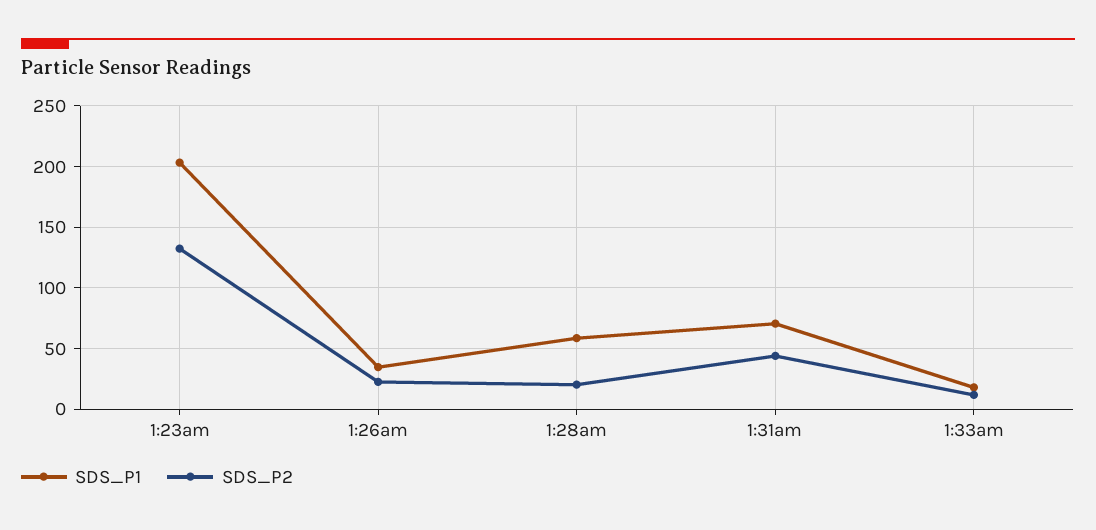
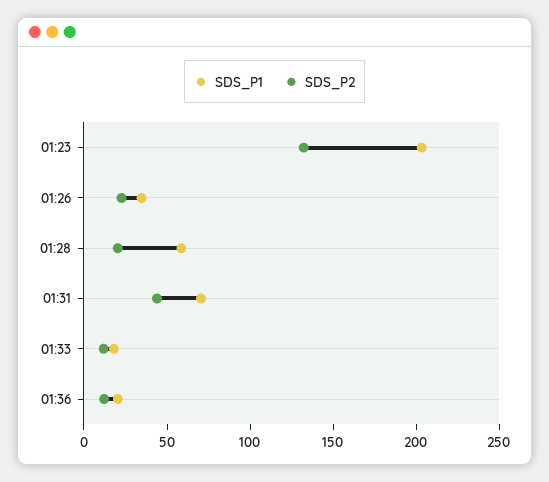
SDS_P1, 01:36: none -> 20
SDS_P2, 01:36: none -> 10

